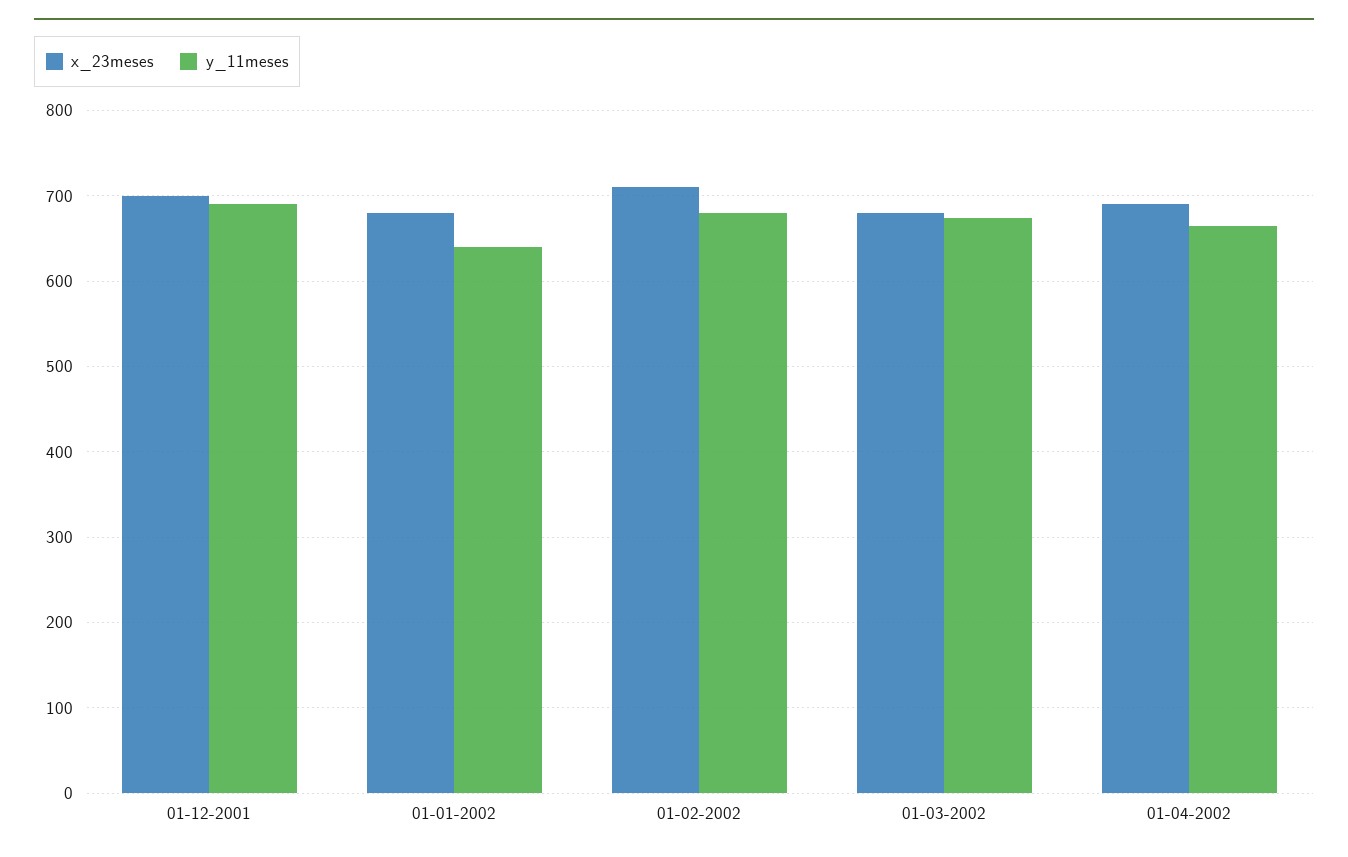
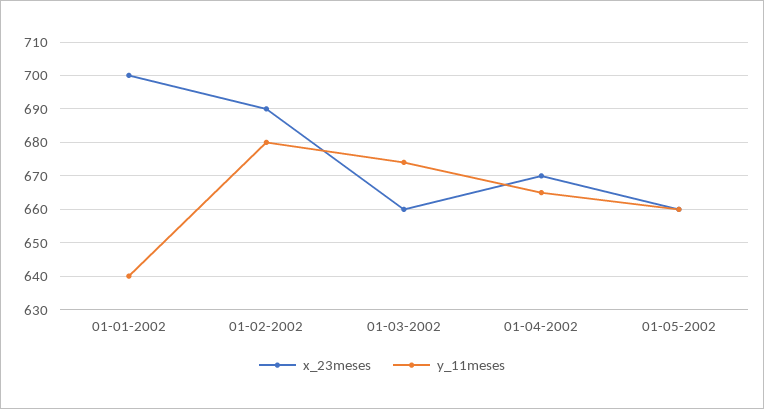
x_23meses, 01-12-2001: 700 -> none
y_11meses, 01-12-2001: 690 -> none
x_23meses, 01-01-2002: 680 -> 700
x_23meses, 01-02-2002: 710 -> 690
x_23meses, 01-03-2002: 680 -> 660
x_23meses, 01-04-2002: 690 -> 670
x_23meses, 01-05-2002: none -> 660
y_11meses, 01-05-2002: none -> 660

